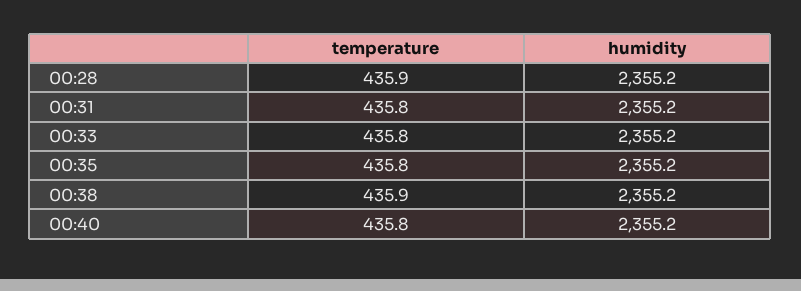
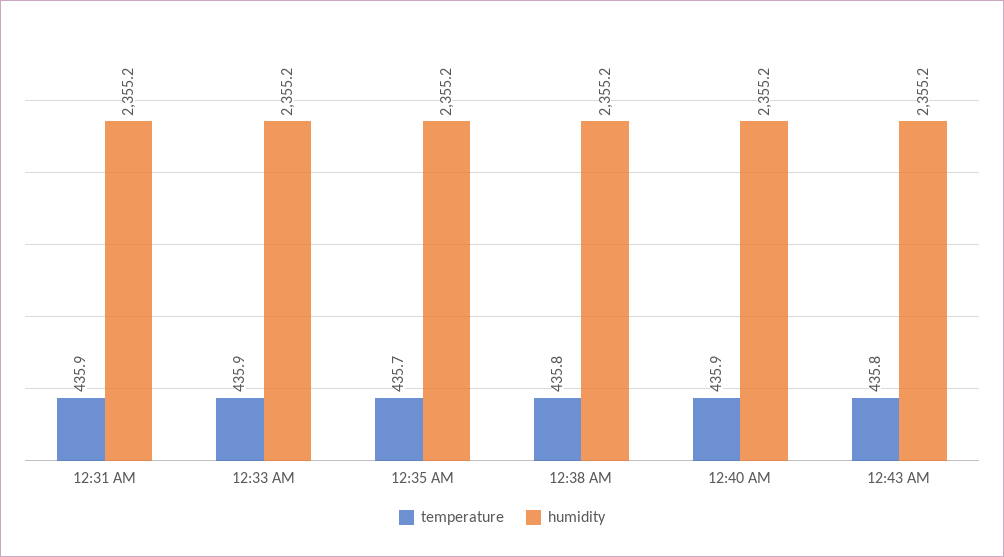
temperature, 00:28: 435.9 -> none
humidity, 00:28: 2355.2 -> none
temperature, 00:31: 435.8 -> 435.9
temperature, 00:33: 435.8 -> 435.9
temperature, 00:35: 435.8 -> 435.7
temperature, 00:38: 435.9 -> 435.8
temperature, 00:40: 435.8 -> 435.9
temperature, 12:43 AM: none -> 435.8
humidity, 12:43 AM: none -> 2355.2

